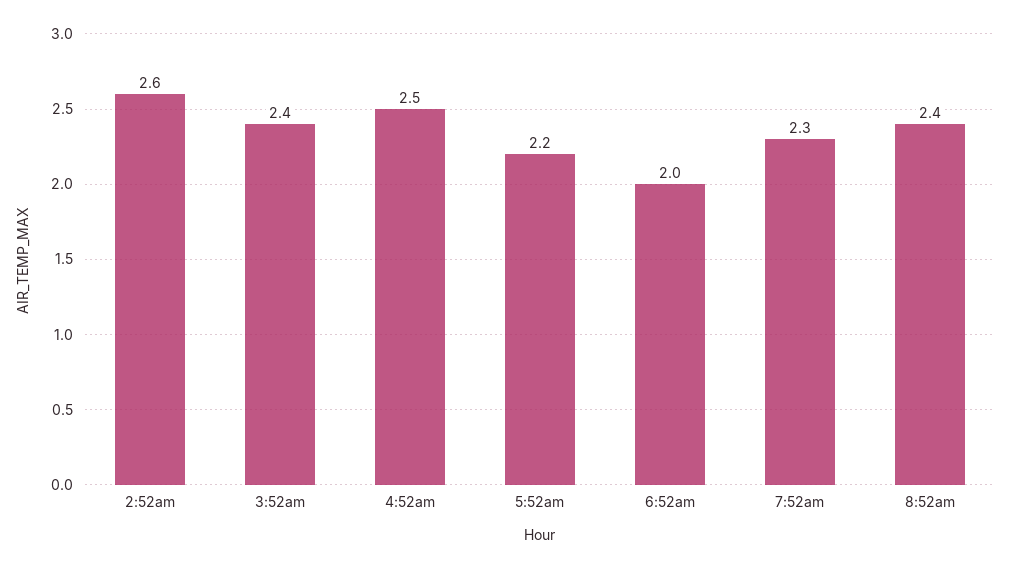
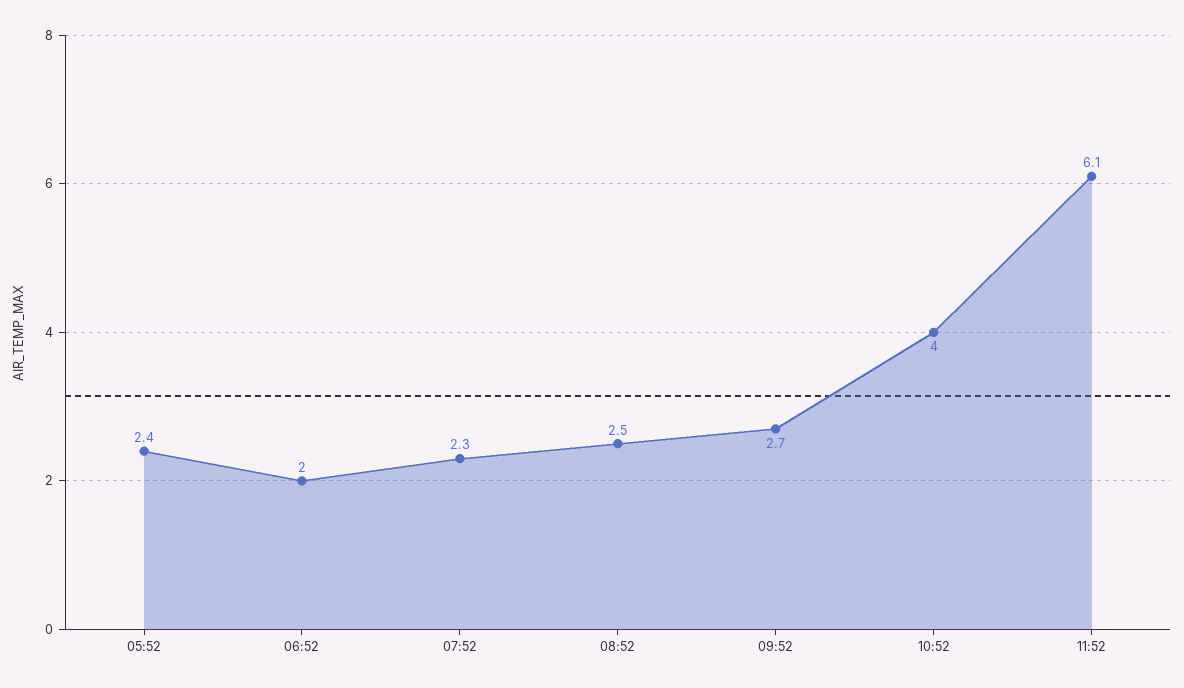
2:52am: 2.6 -> none
3:52am: 2.4 -> none
4:52am: 2.5 -> none
5:52am: 2.2 -> 2.4
8:52am: 2.4 -> 2.5
09:52: none -> 2.7
10:52: none -> 4
11:52: none -> 6.1

